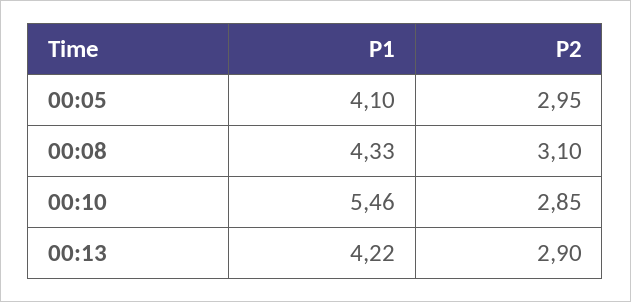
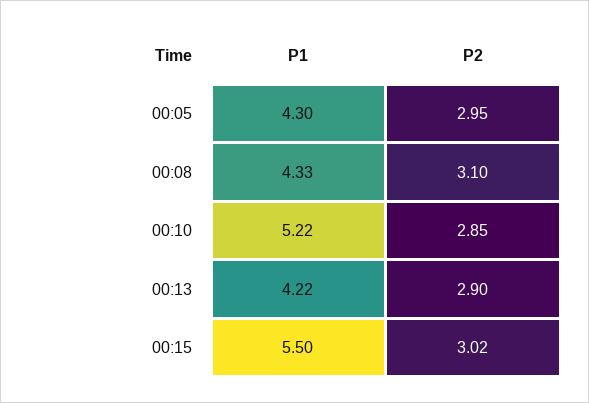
P1, 00:05: 4.1 -> 4.3
P1, 00:10: 5.46 -> 5.22
P1, 00:15: none -> 5.5
P2, 00:15: none -> 3.02

